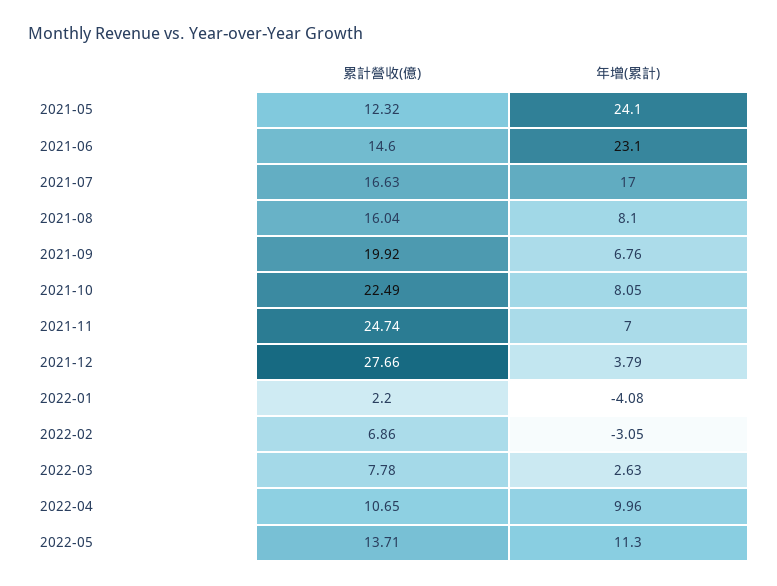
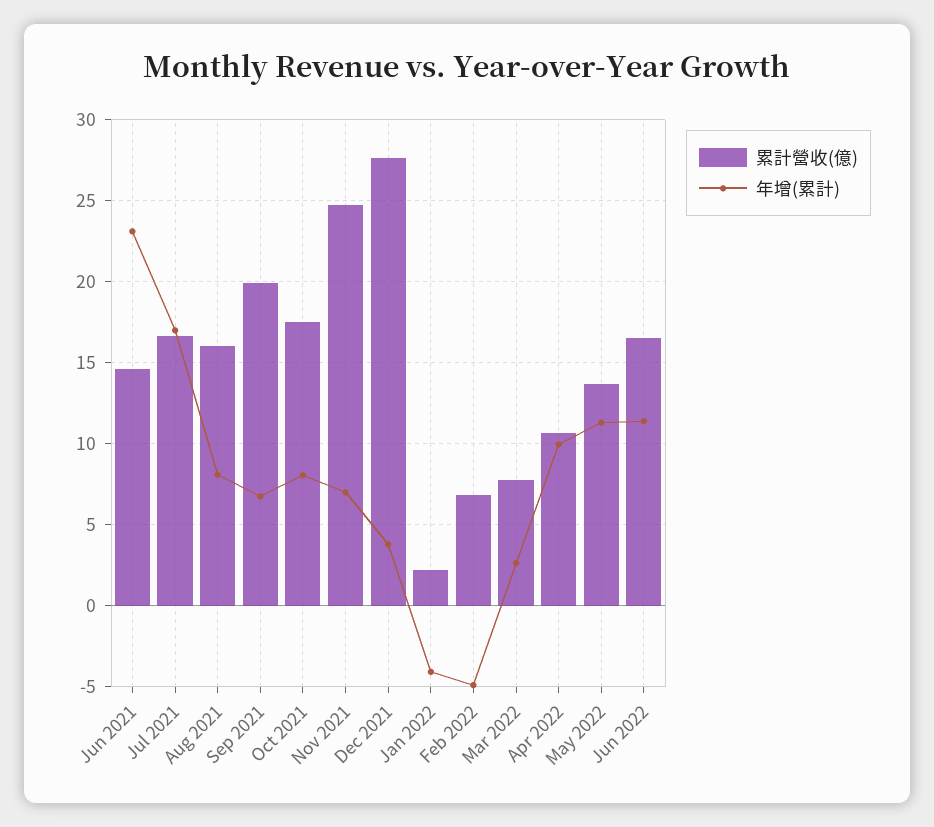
累計營收(億), 2021-05: 12.32 -> none
年增(累計), 2021-05: 24.1 -> none
累計營收(億), 2021-10: 22.49 -> 17.5
年增(累計), 2022-02: -3.05 -> -5
累計營收(億), Jun 2022: none -> 16.5
年增(累計), Jun 2022: none -> 11.5

